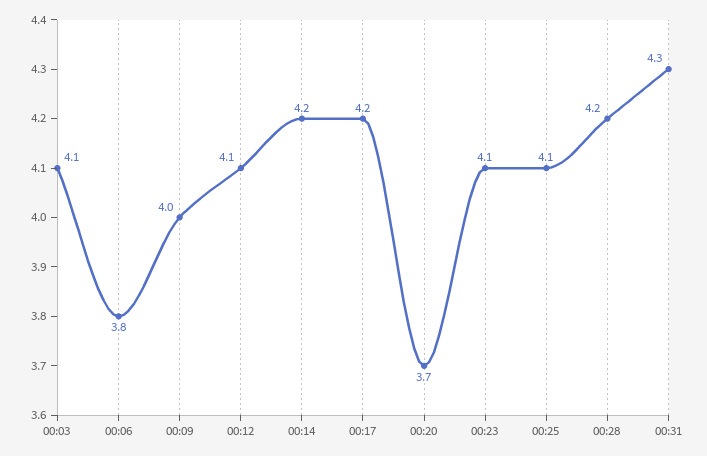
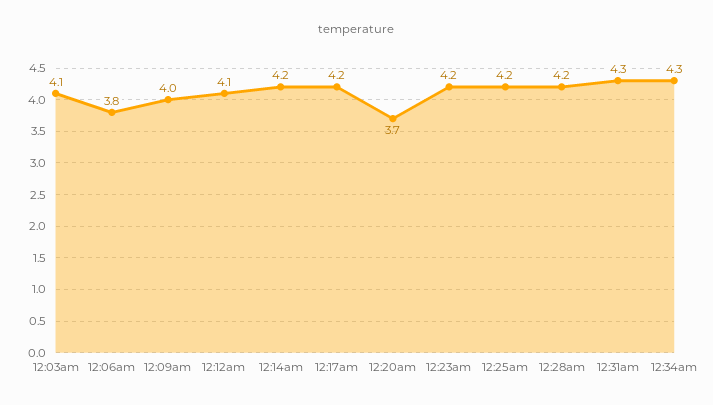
00:23: 4.1 -> 4.2
00:25: 4.1 -> 4.2
12:34am: none -> 4.3

